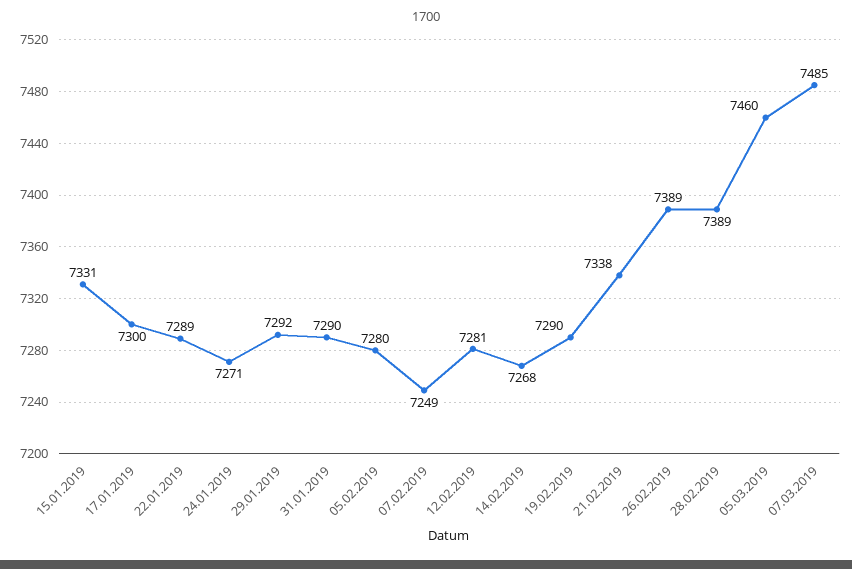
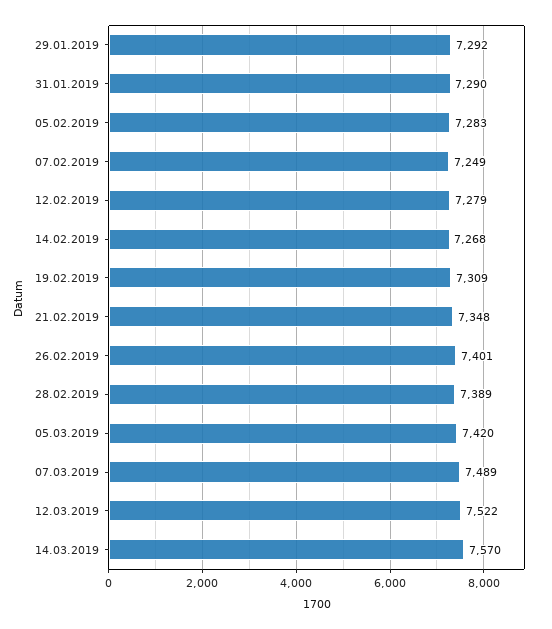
15.01.2019: 7331 -> none
17.01.2019: 7300 -> none
22.01.2019: 7289 -> none
24.01.2019: 7271 -> none
05.02.2019: 7280 -> 7283
12.02.2019: 7281 -> 7279
19.02.2019: 7290 -> 7309
21.02.2019: 7338 -> 7348
26.02.2019: 7389 -> 7401
05.03.2019: 7460 -> 7420
07.03.2019: 7485 -> 7489
12.03.2019: none -> 7522
14.03.2019: none -> 7570

